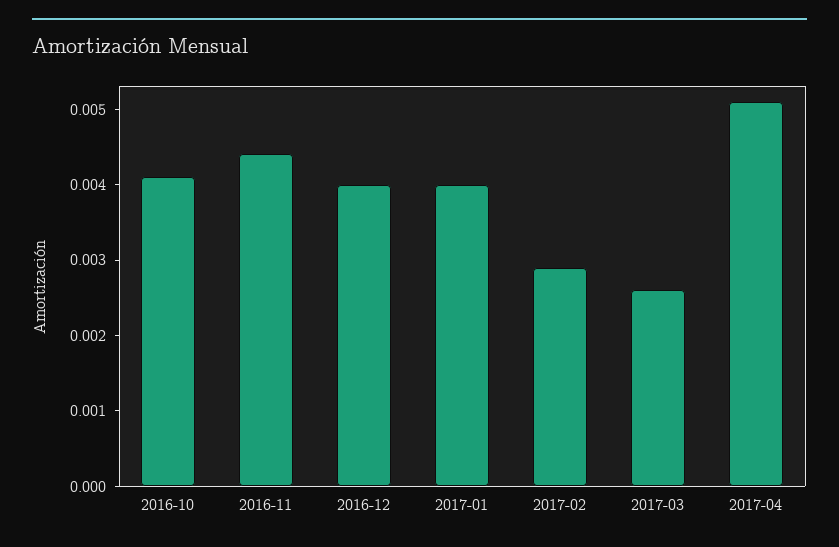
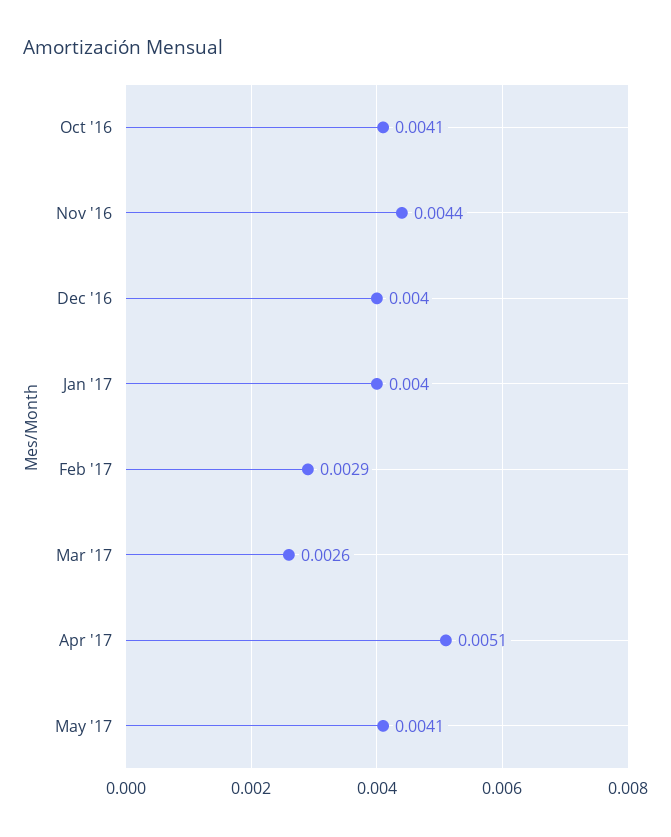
May '17: none -> 0.0041

